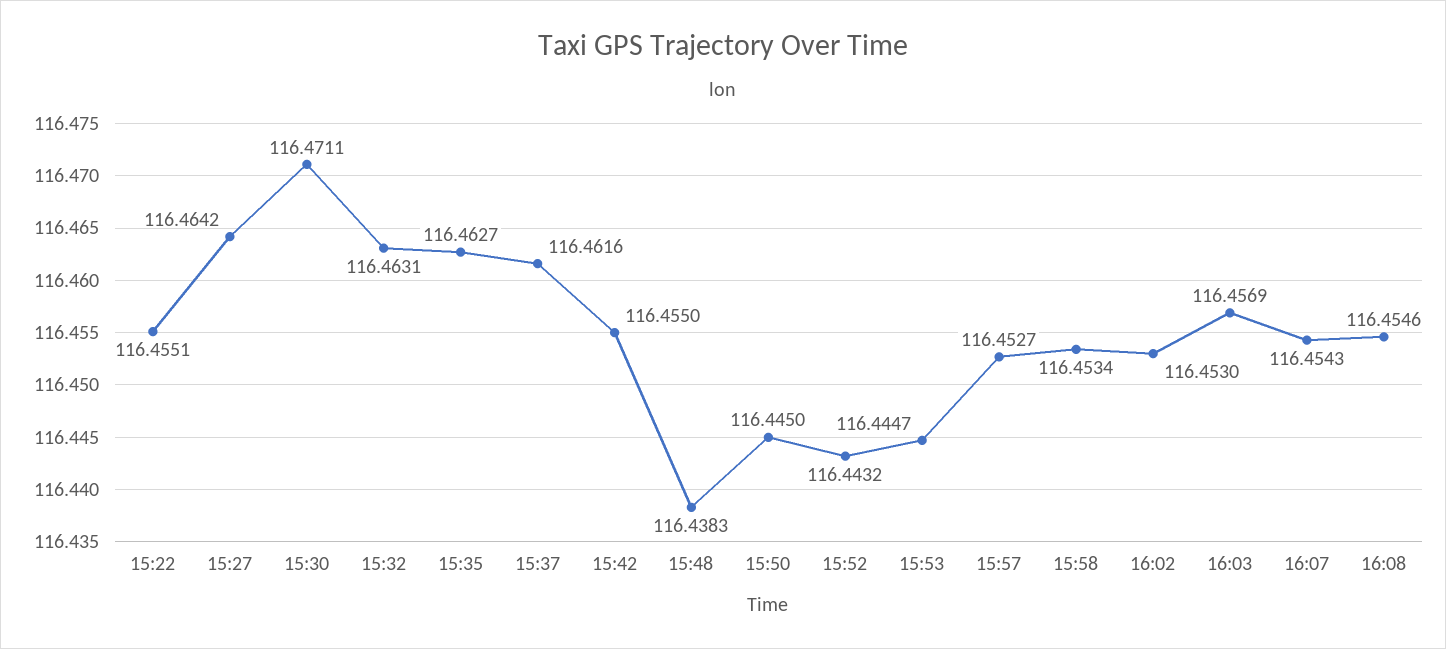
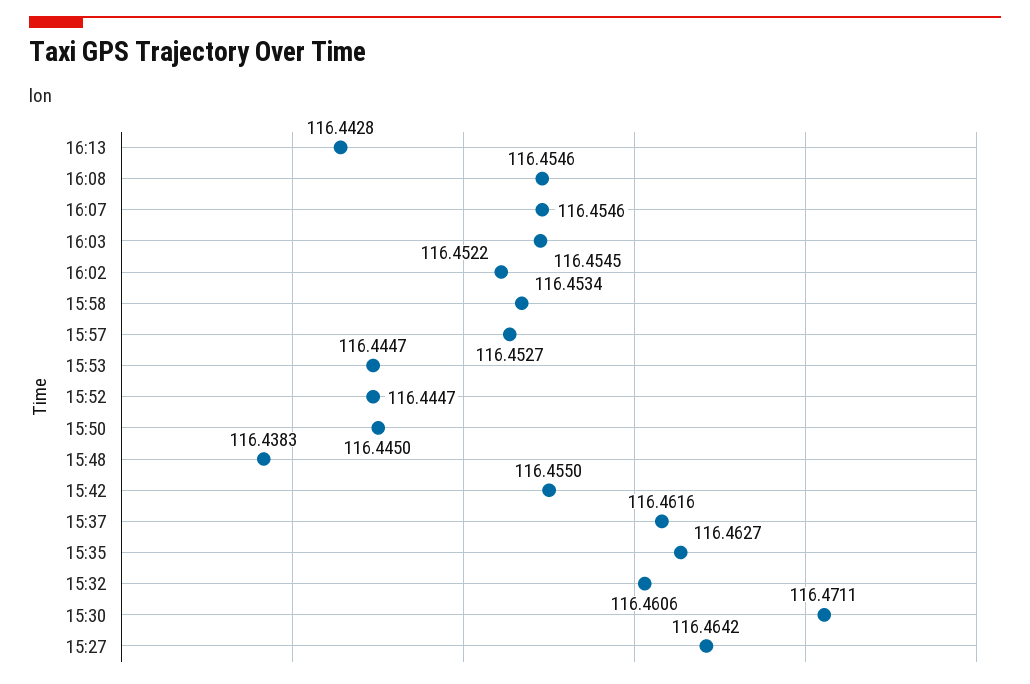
15:22: 116.4551 -> none
15:32: 116.4631 -> 116.4606
15:52: 116.4432 -> 116.4447
16:02: 116.453 -> 116.4522
16:03: 116.4569 -> 116.4545
16:07: 116.4543 -> 116.4546
16:13: none -> 116.4428

